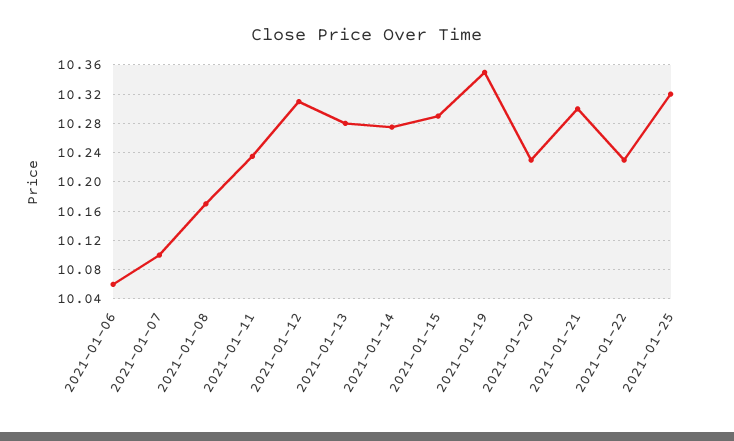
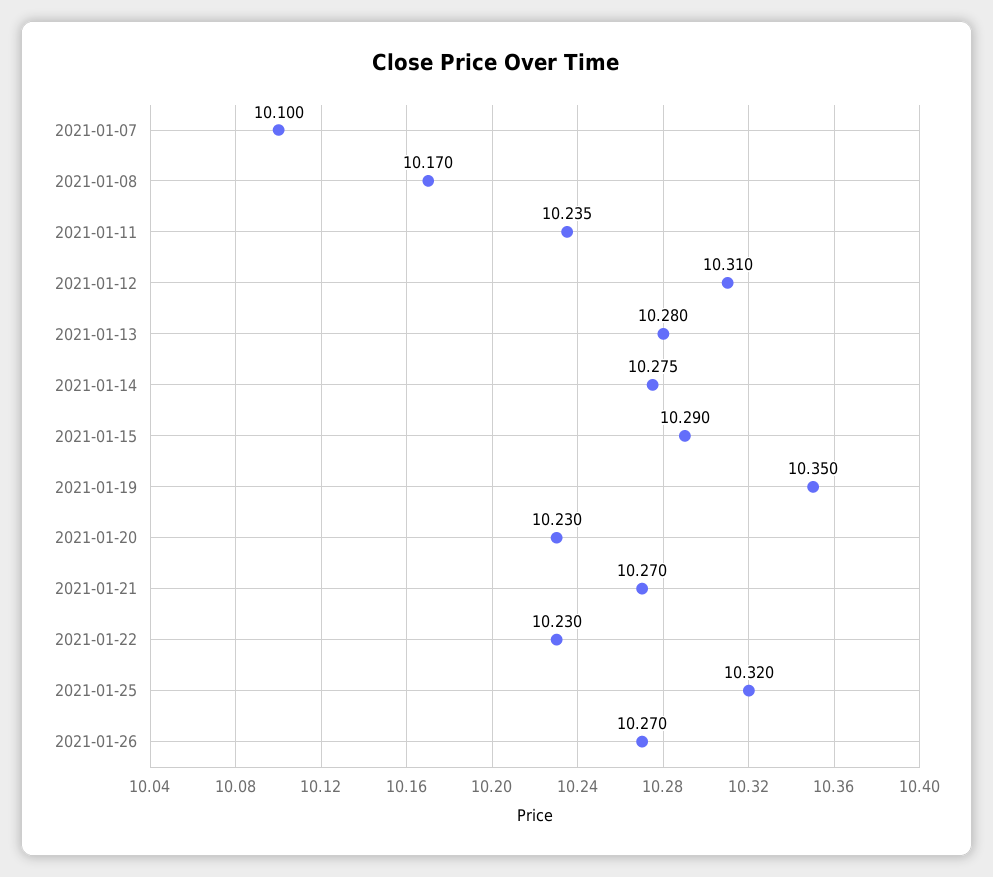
2021-01-06: 10.06 -> none
2021-01-21: 10.3 -> 10.27
2021-01-26: none -> 10.27

